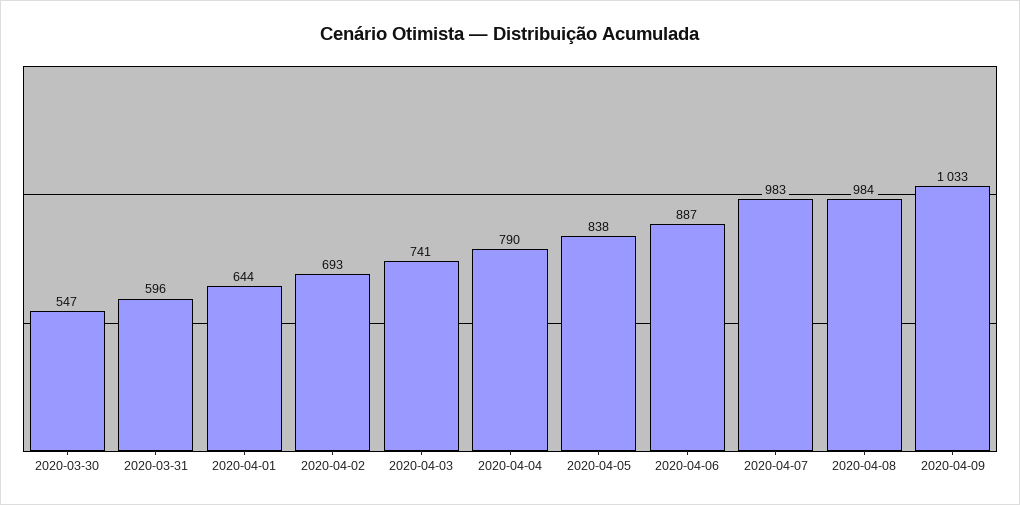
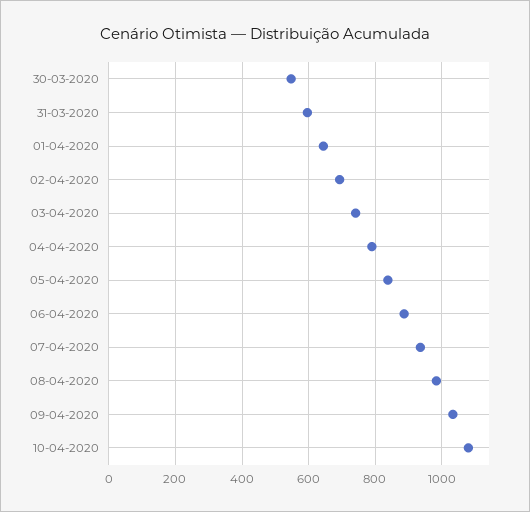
2020-04-07: 983 -> 940
10-04-2020: none -> 1080

